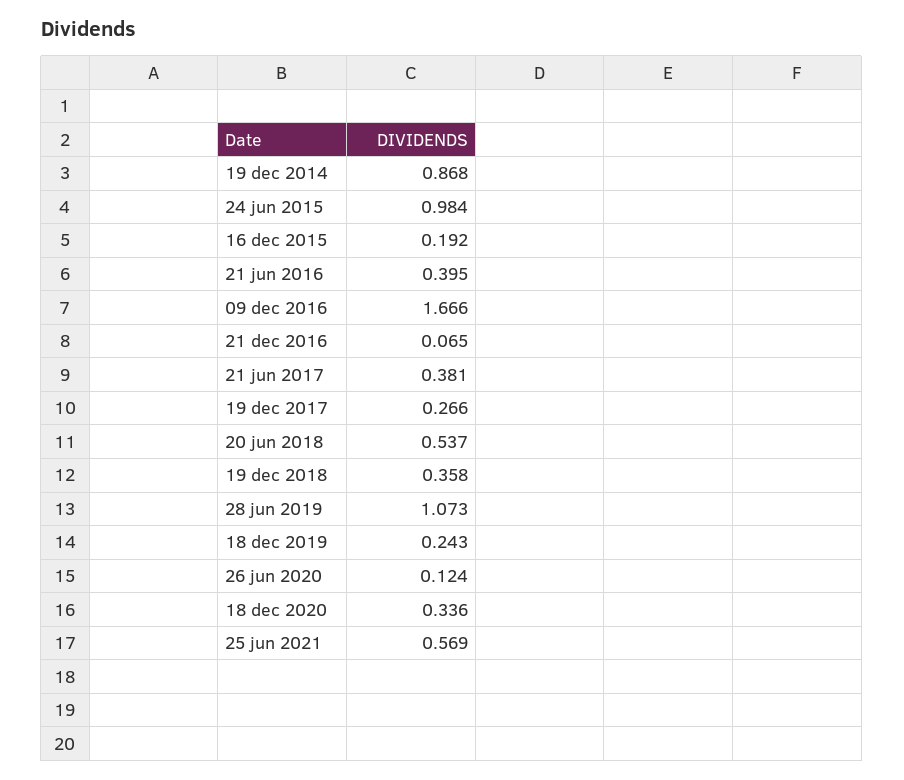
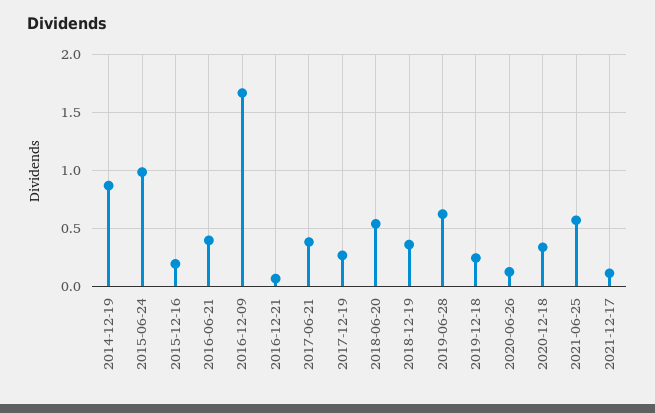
28 jun 2019: 1.073 -> 0.6
2021-12-17: none -> 0.1

